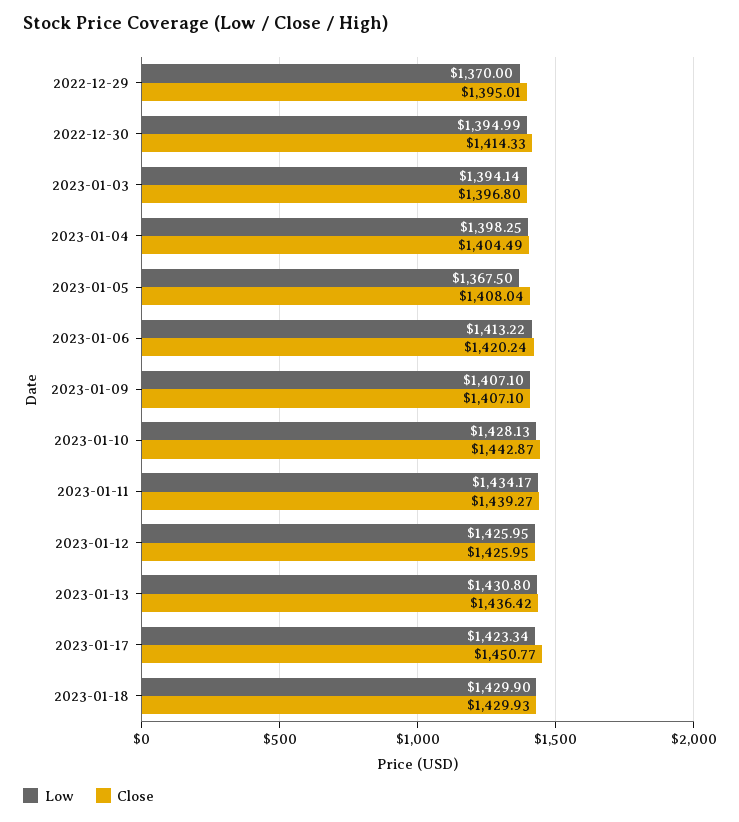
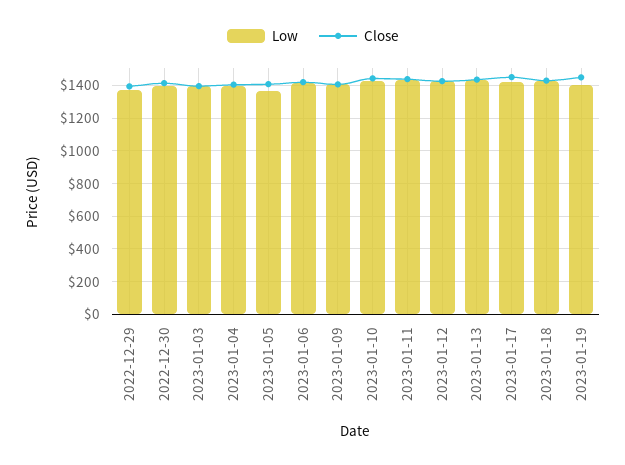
Low, 2023-01-19: none -> 1400
Close, 2023-01-19: none -> 1450

